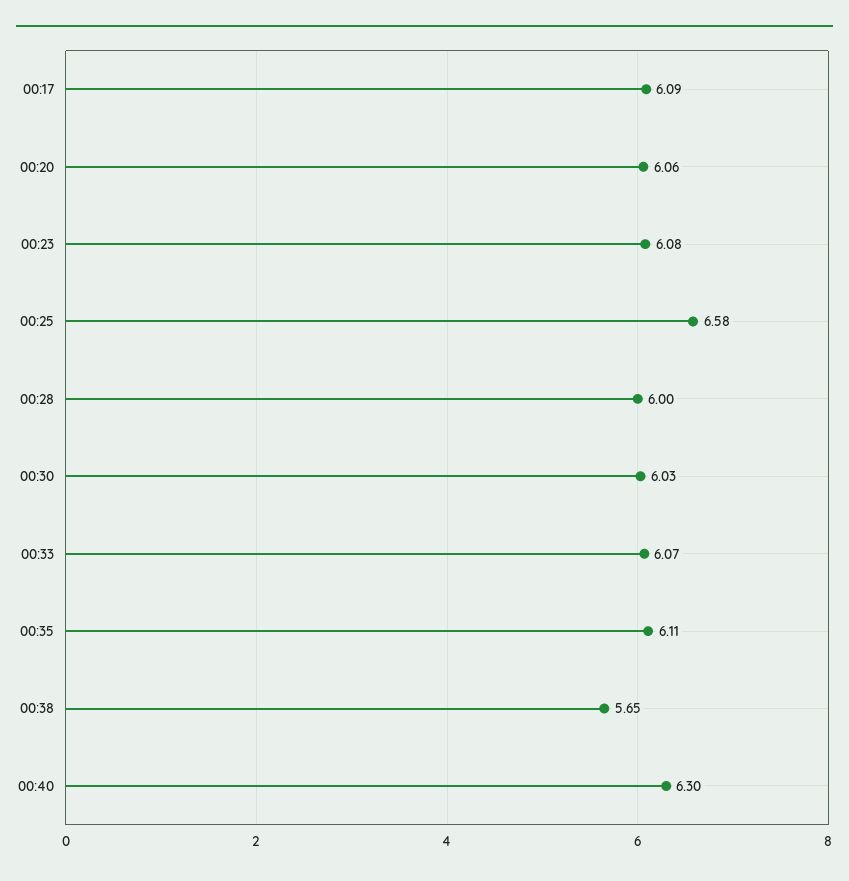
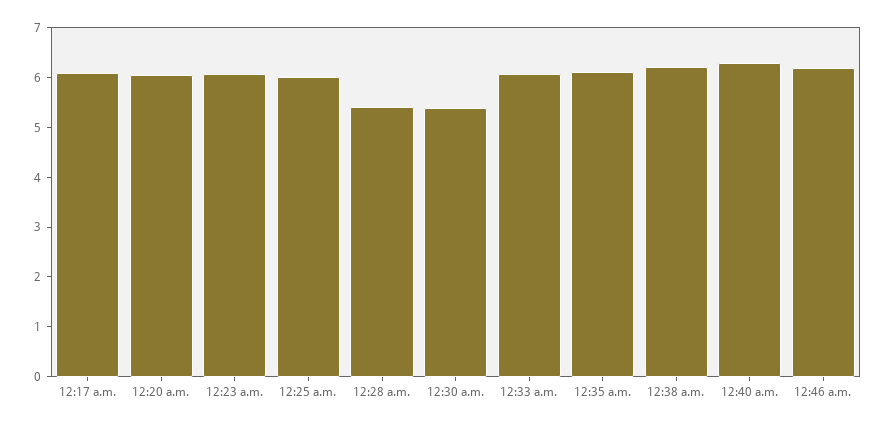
00:25: 6.58 -> 6
00:28: 6 -> 5.4
00:30: 6.03 -> 5.4
00:38: 5.65 -> 6.2
12:46 a.m.: none -> 6.2

